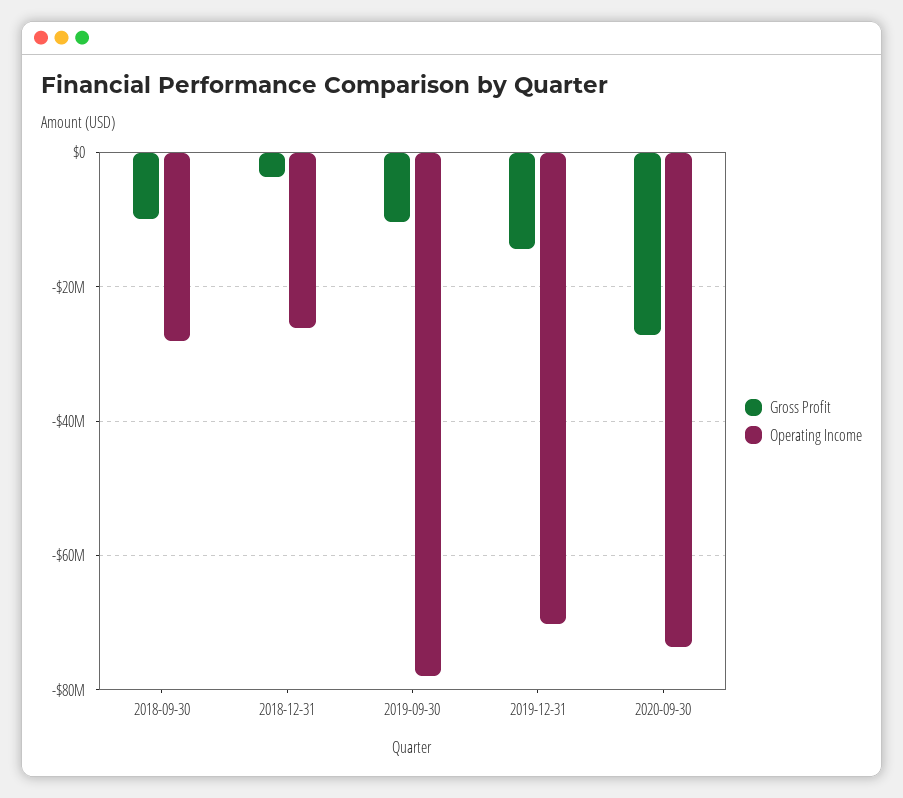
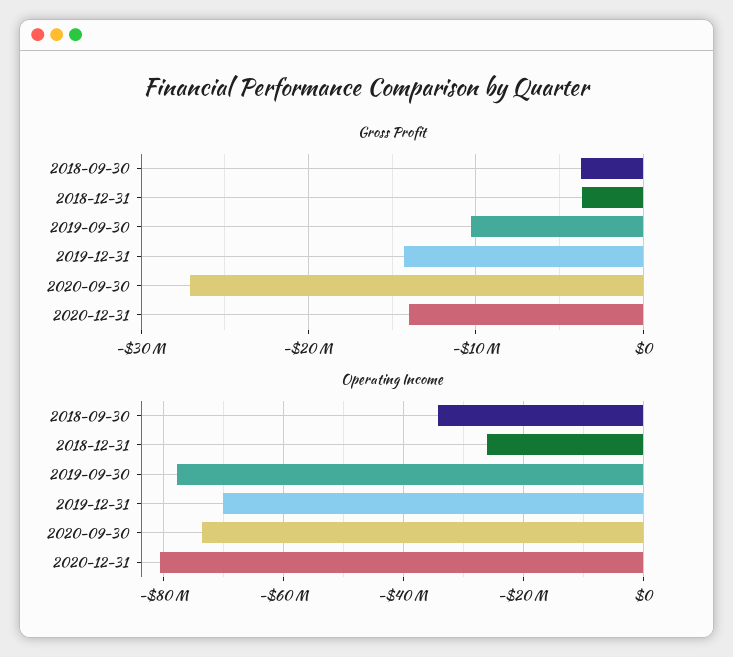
Gross Profit, 2018-09-30: -10000000 -> -4000000
Operating Income, 2018-09-30: -28000000 -> -34000000
Gross Profit, 2020-12-31: none -> -14000000
Operating Income, 2020-12-31: none -> -80000000

